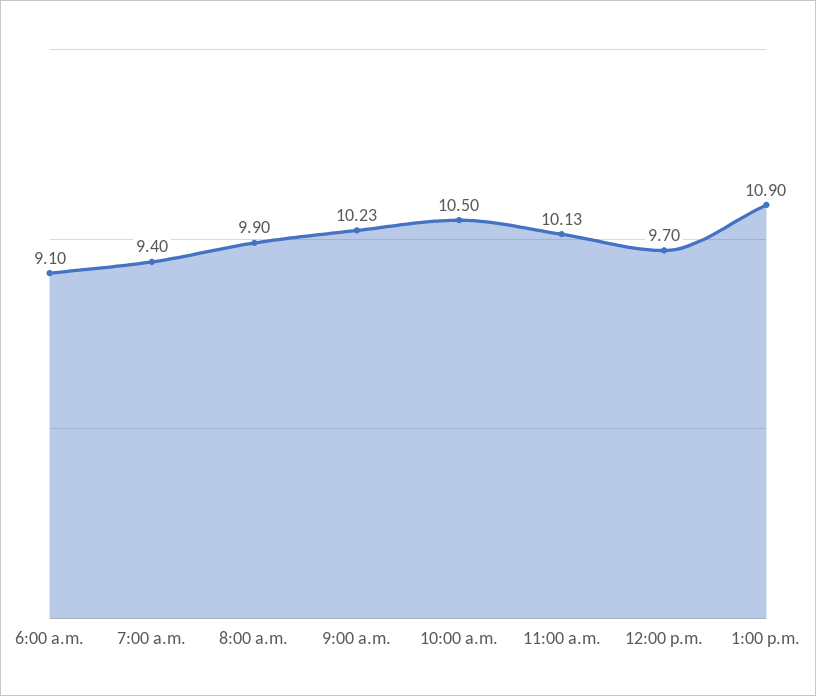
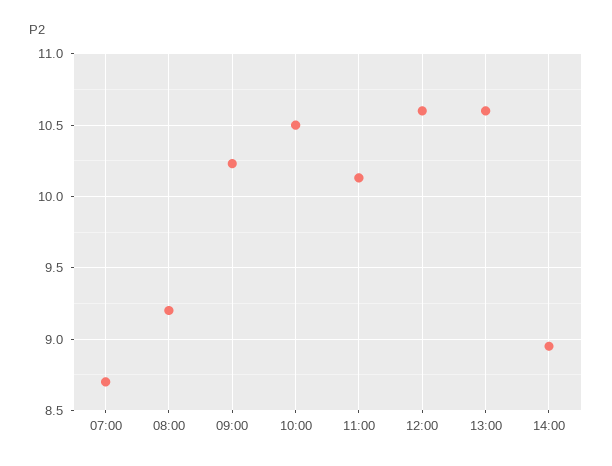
6:00 a.m.: 9.1 -> none
7:00 a.m.: 9.4 -> 8.7
8:00 a.m.: 9.9 -> 9.2
12:00 p.m.: 9.7 -> 10.6
1:00 p.m.: 10.9 -> 10.6
14:00: none -> 8.95

